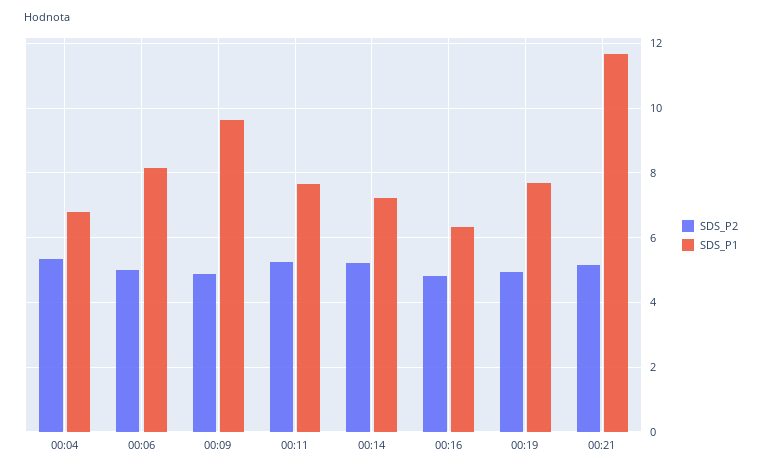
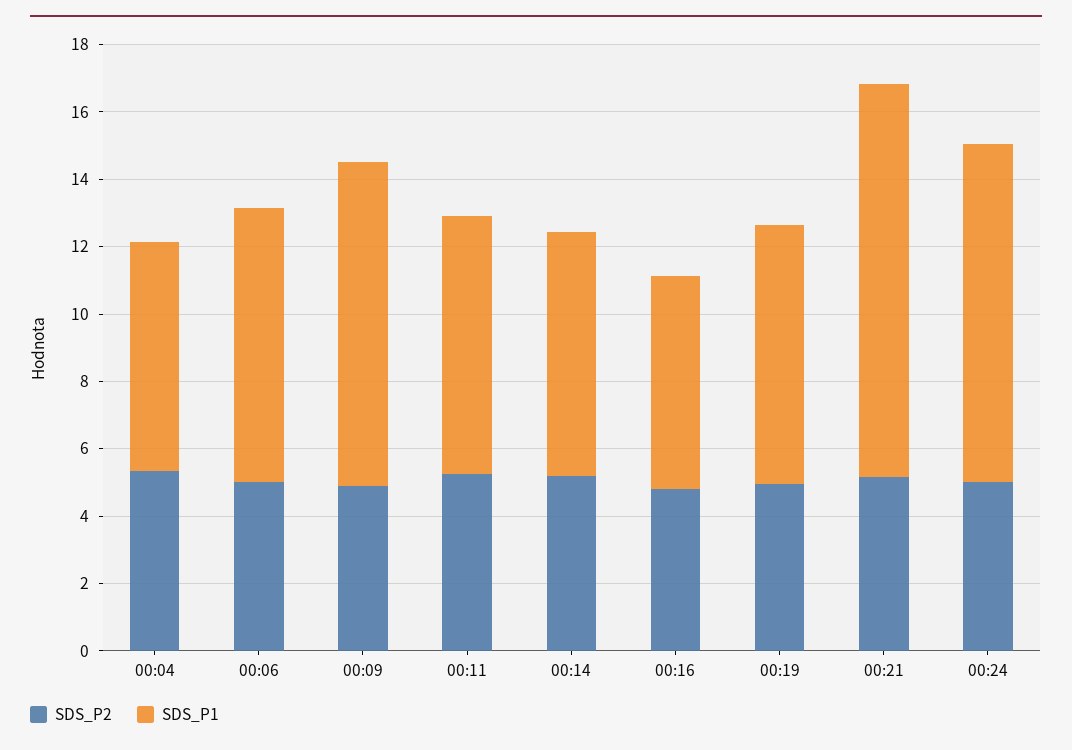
SDS_P2, 00:24: none -> 5
SDS_P1, 00:24: none -> 10

